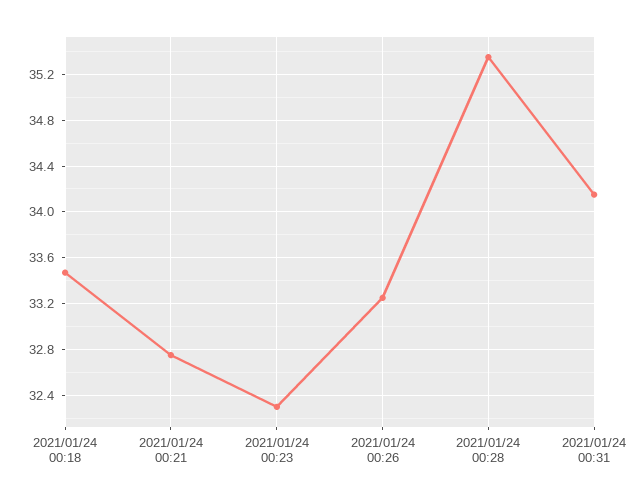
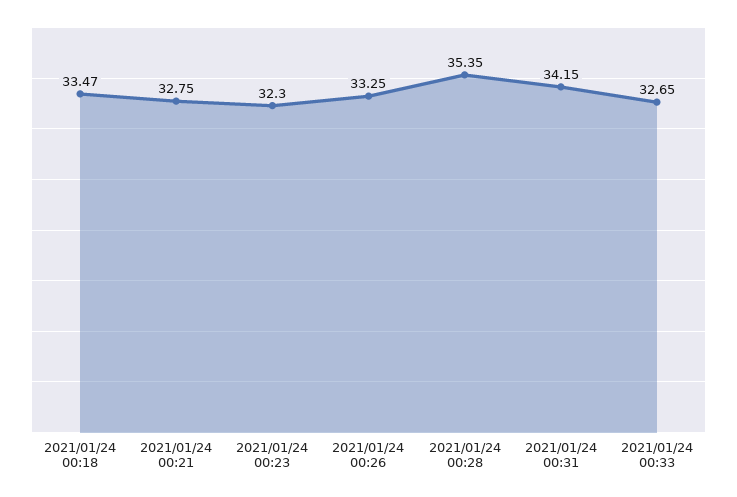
2021/01/24 00:33: none -> 32.65

